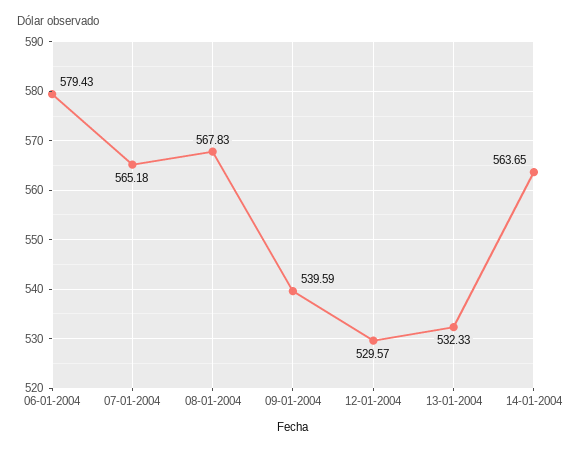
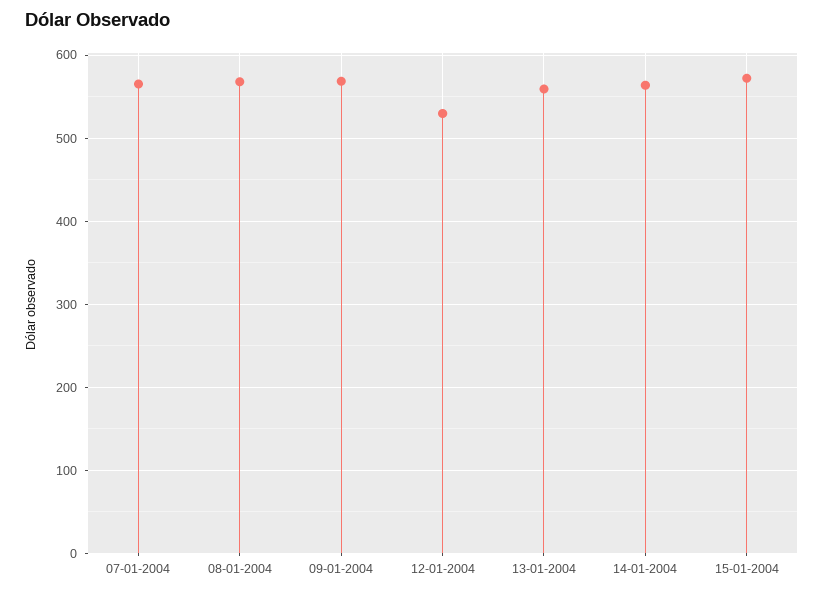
06-01-2004: 579.43 -> none
09-01-2004: 539.59 -> 570
13-01-2004: 532.33 -> 560
15-01-2004: none -> 570

